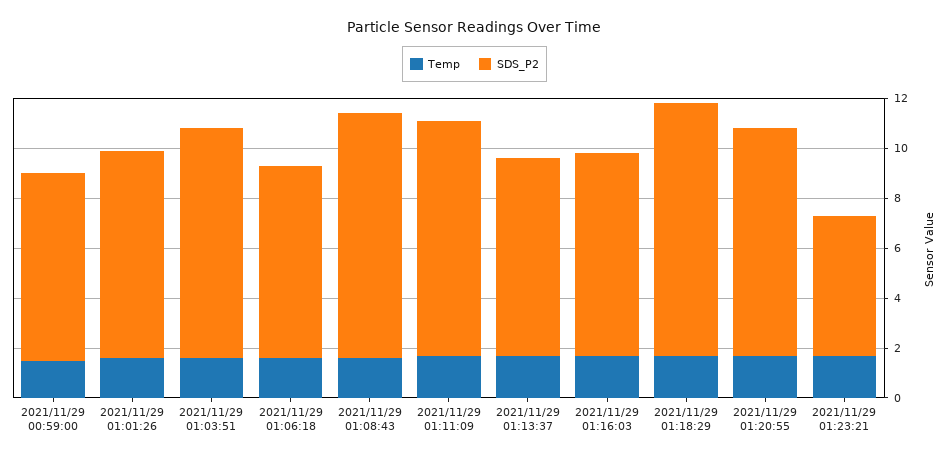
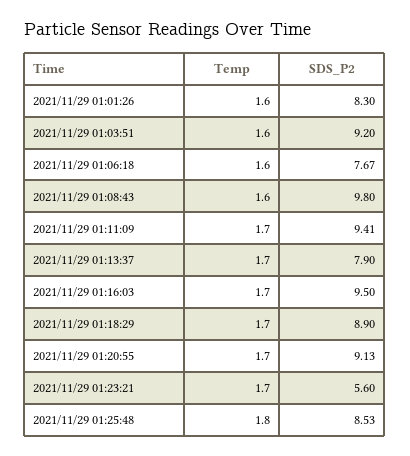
Temp, 2021/11/29 00:59:00: 1.5 -> none
SDS_P2, 2021/11/29 00:59:00: 7.5 -> none
SDS_P2, 2021/11/29 01:16:03: 8 -> 9.5
SDS_P2, 2021/11/29 01:18:29: 10 -> 8.9
Temp, 2021/11/29 01:25:48: none -> 1.8
SDS_P2, 2021/11/29 01:25:48: none -> 8.53

